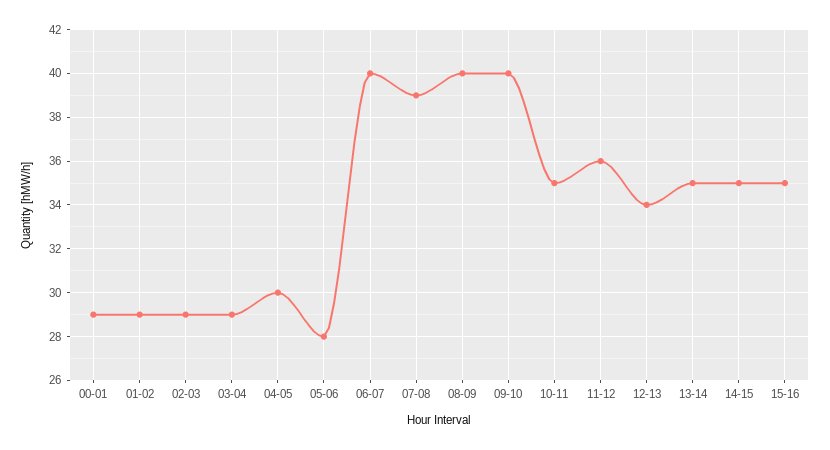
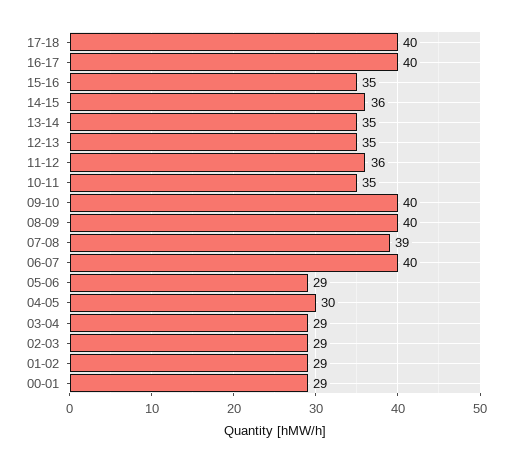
05-06: 28 -> 29
12-13: 34 -> 35
14-15: 35 -> 36
17-18: none -> 40
16-17: none -> 40

